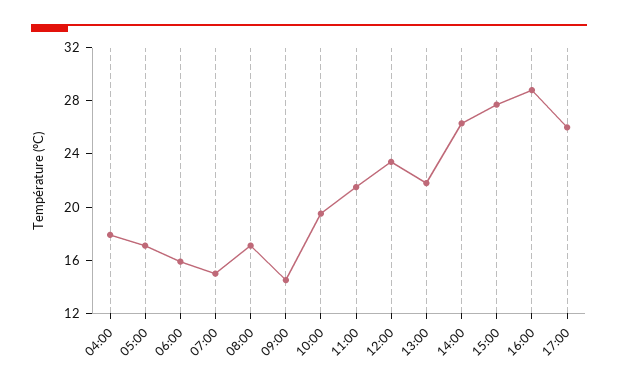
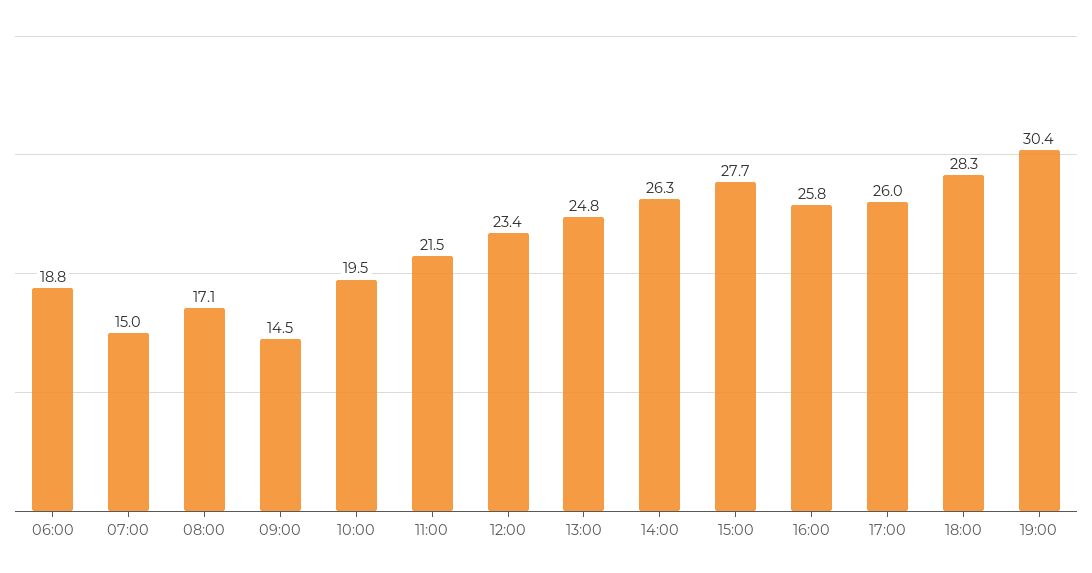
04:00: 18 -> none
05:00: 17 -> none
06:00: 16 -> 18.8
13:00: 22 -> 24.8
16:00: 29 -> 25.8
18:00: none -> 28.3
19:00: none -> 30.4

